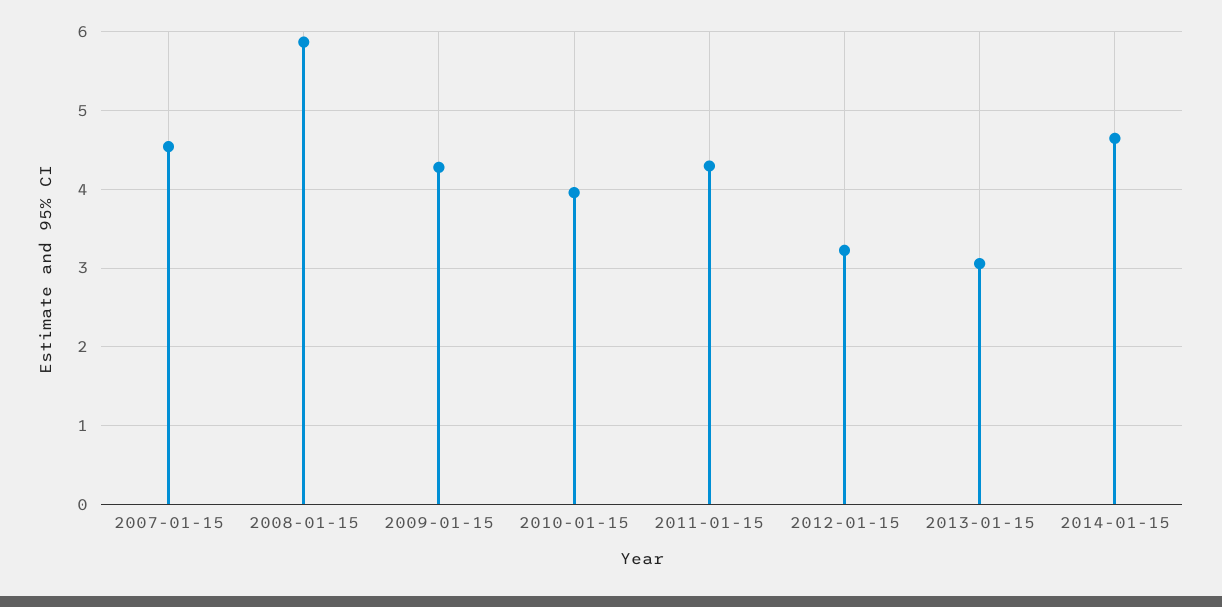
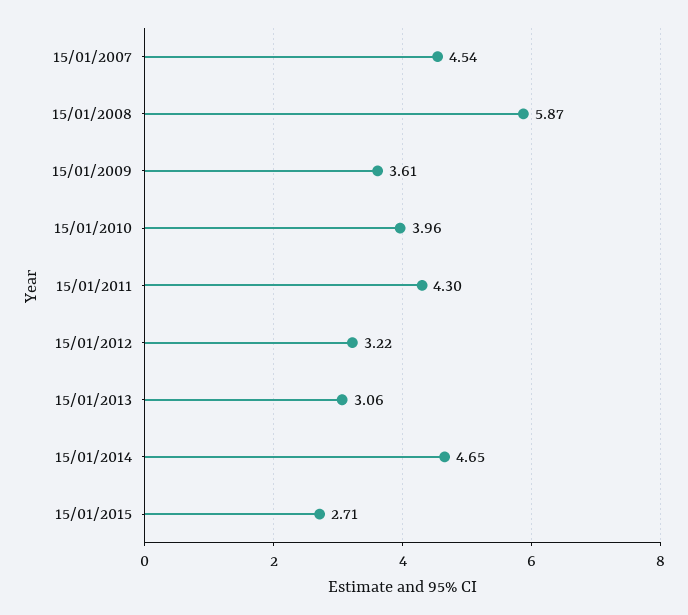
2009-01-15: 4.3 -> 3.61
15/01/2015: none -> 2.71

